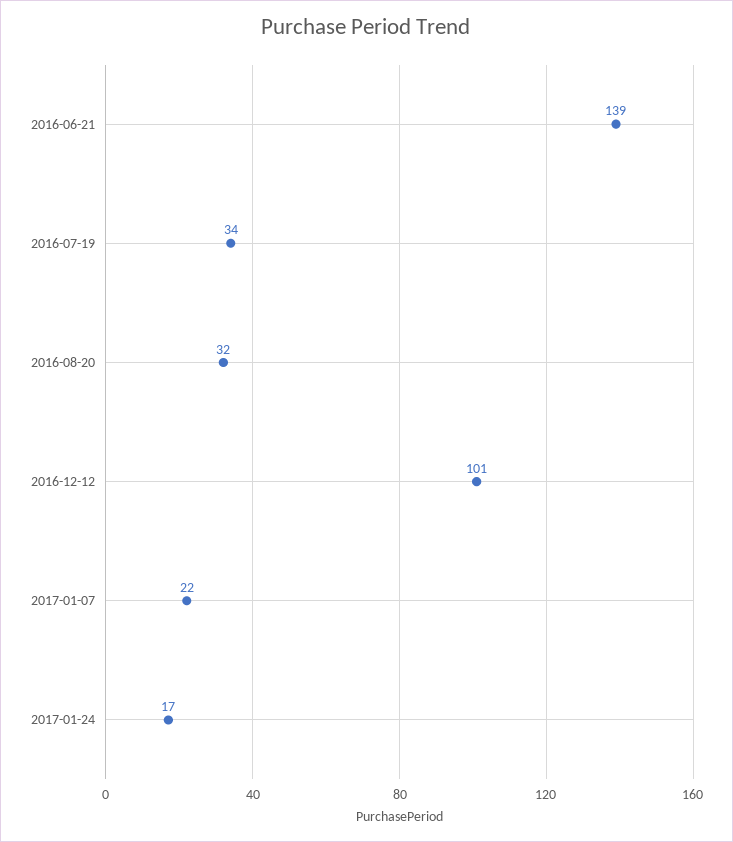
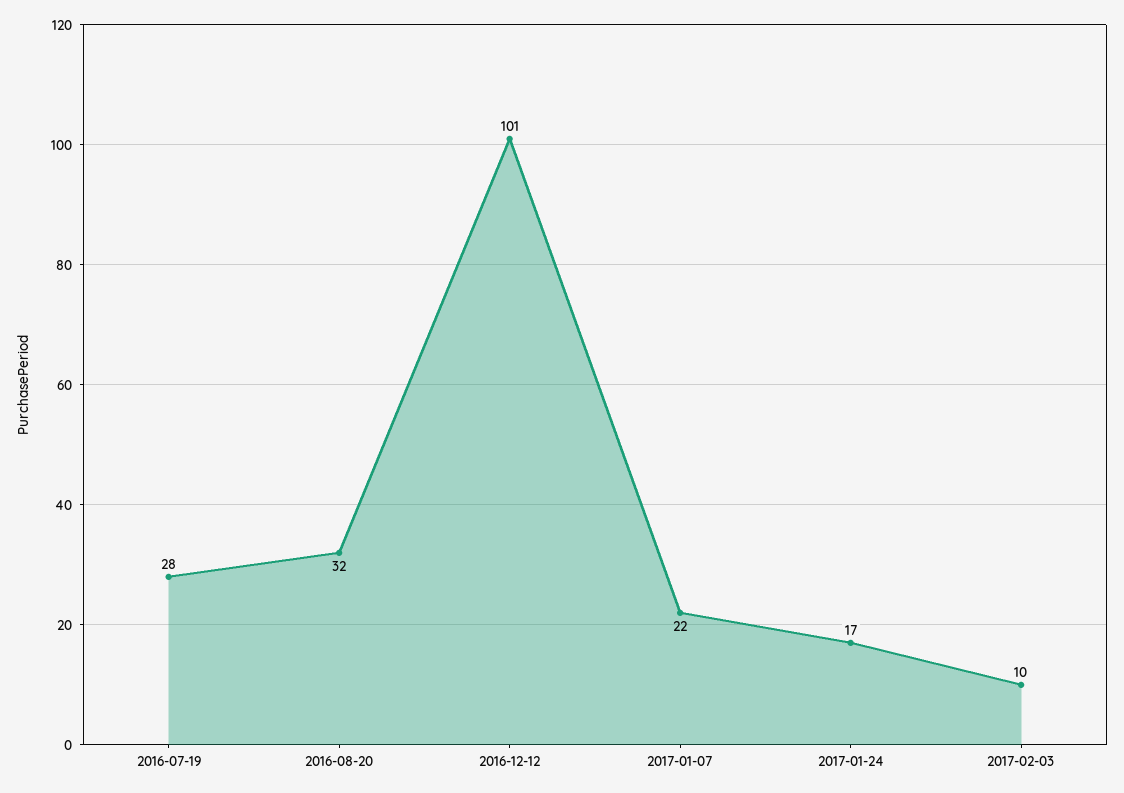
2016-06-21: 139 -> none
2016-07-19: 34 -> 28
2017-02-03: none -> 10

